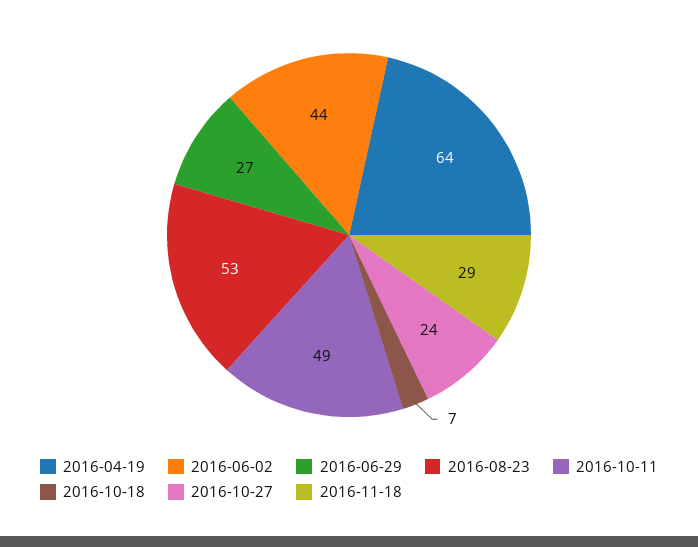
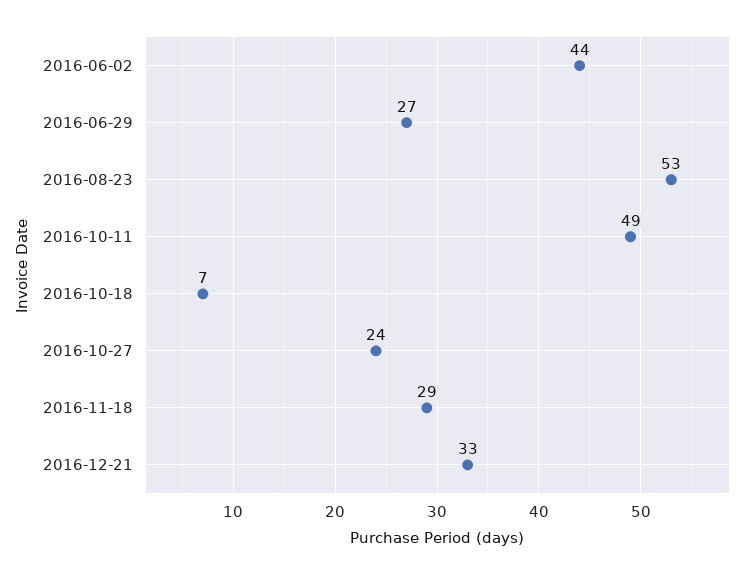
2016-04-19: 64 -> none
2016-12-21: none -> 33

